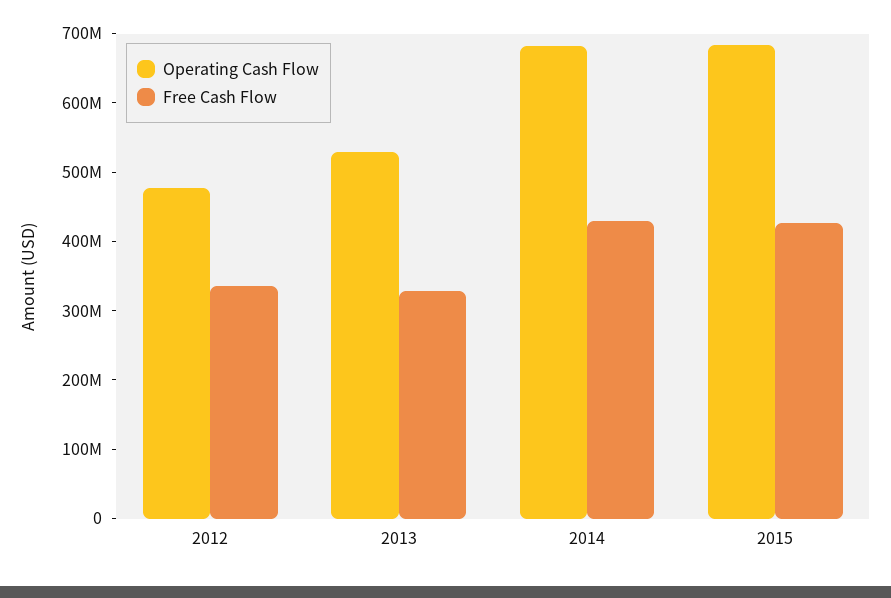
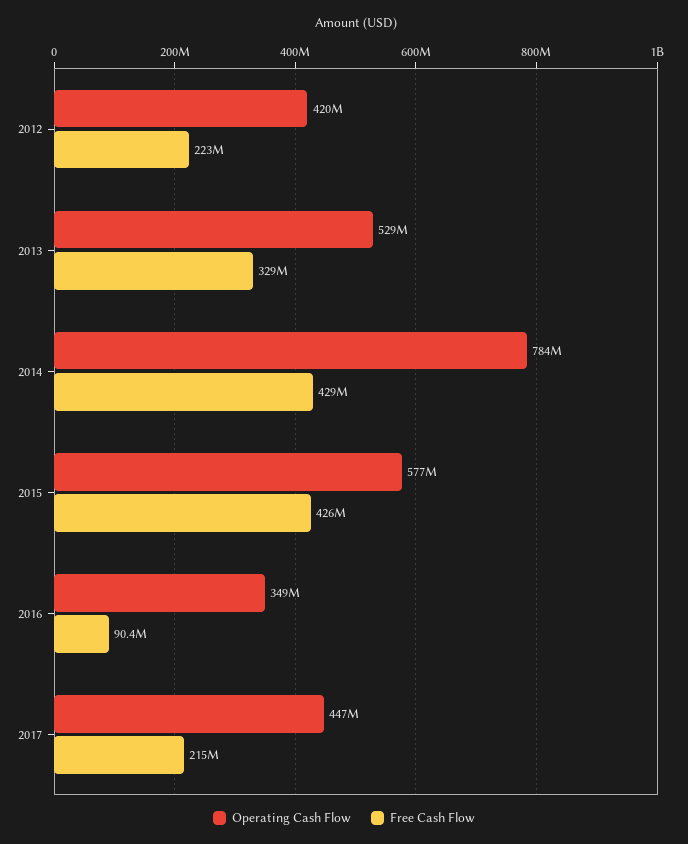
Operating Cash Flow, 2012: 480000000 -> 420000000
Free Cash Flow, 2012: 340000000 -> 223000000
Operating Cash Flow, 2014: 680000000 -> 784000000
Operating Cash Flow, 2015: 680000000 -> 577000000
Operating Cash Flow, 2016: none -> 349000000
Free Cash Flow, 2016: none -> 90400000
Operating Cash Flow, 2017: none -> 447000000
Free Cash Flow, 2017: none -> 215000000

